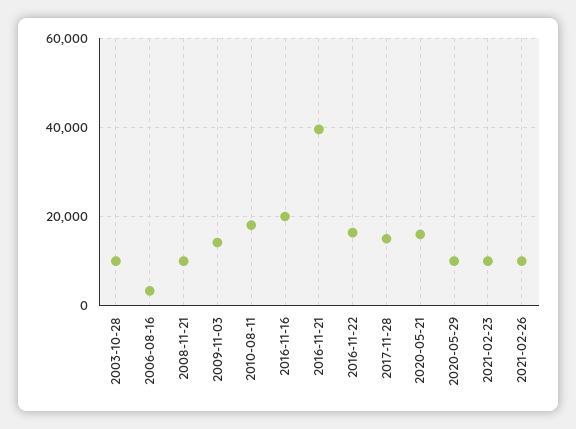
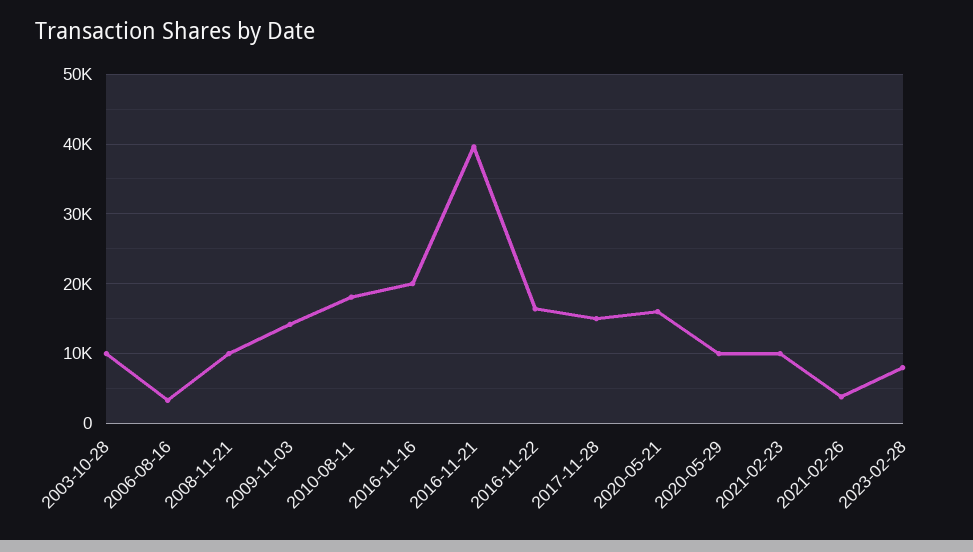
2021-02-26: 10000 -> 4000
2023-02-28: none -> 8000

